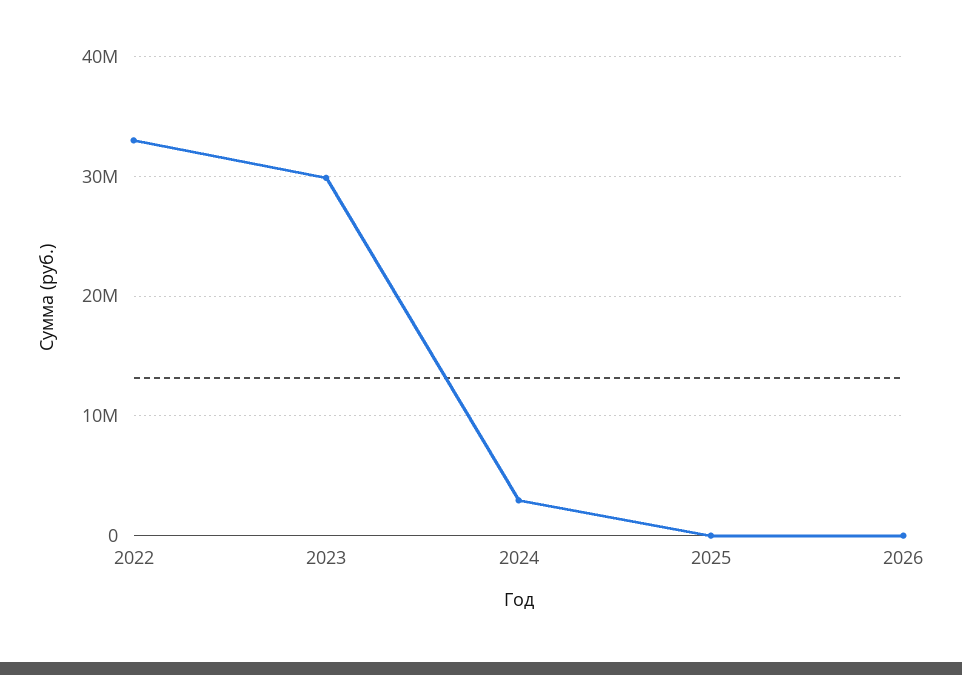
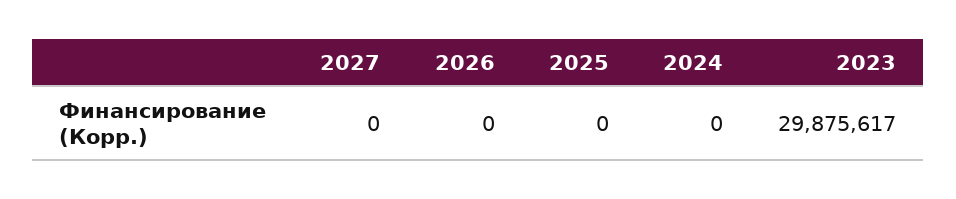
2022: 33000000 -> none
2024: 3000000 -> 0
2027: none -> 0

